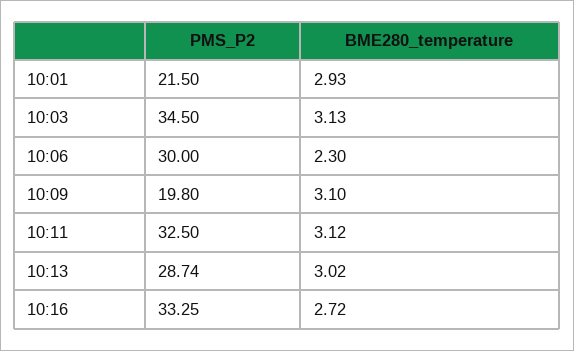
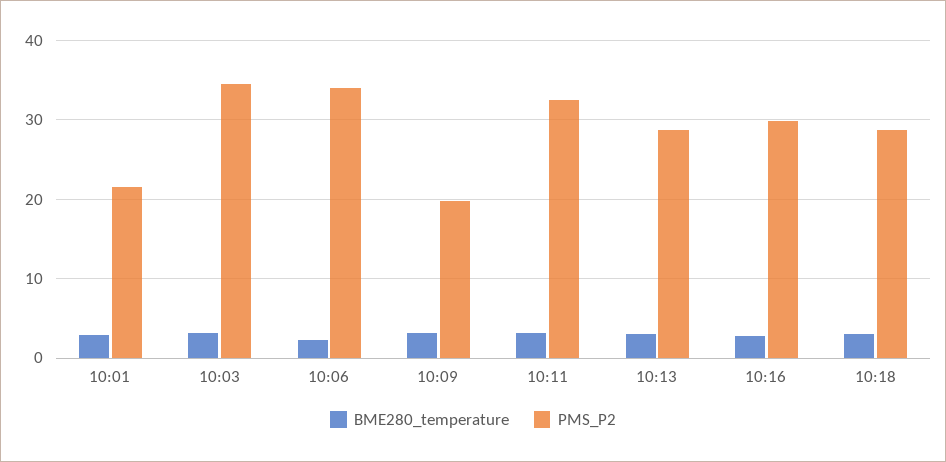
PMS_P2, 10:06: 30 -> 34
PMS_P2, 10:16: 33.25 -> 30
BME280_temperature, 10:18: none -> 3
PMS_P2, 10:18: none -> 29

